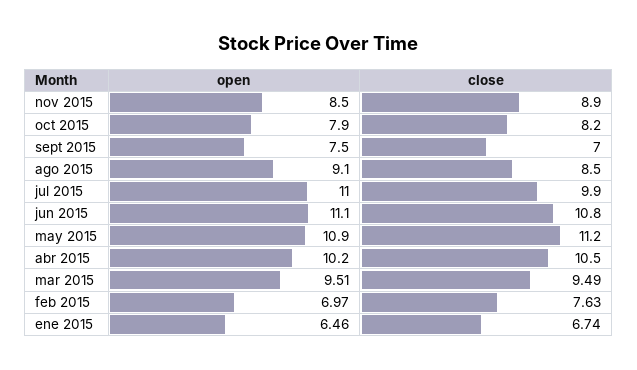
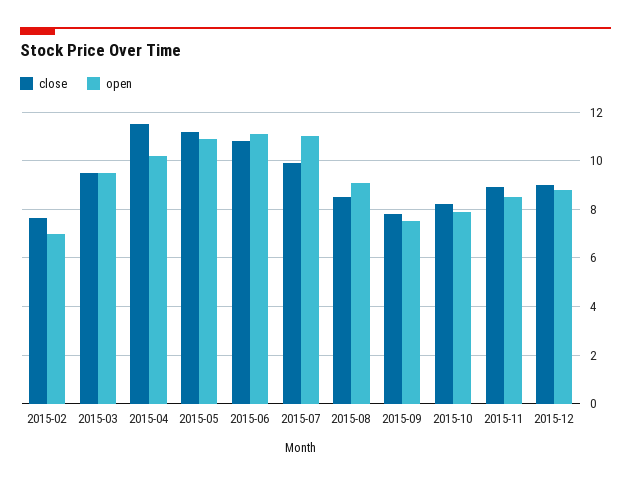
close, sept 2015: 7 -> 7.75
close, abr 2015: 10.5 -> 11.5
open, ene 2015: 6.46 -> none
close, ene 2015: 6.74 -> none
close, 2015-12: none -> 9
open, 2015-12: none -> 8.75

